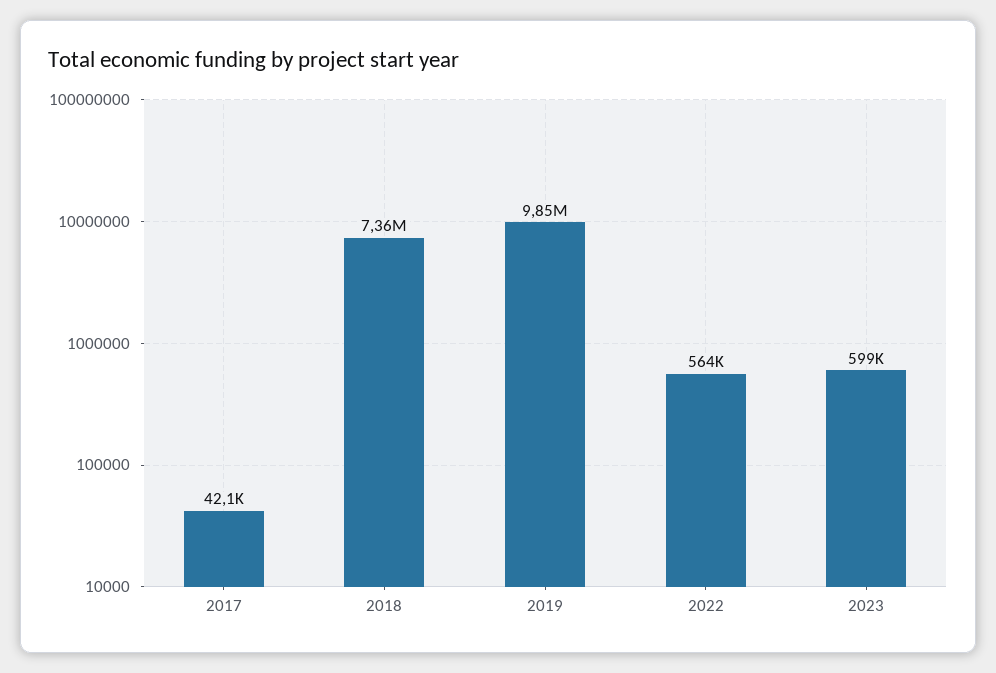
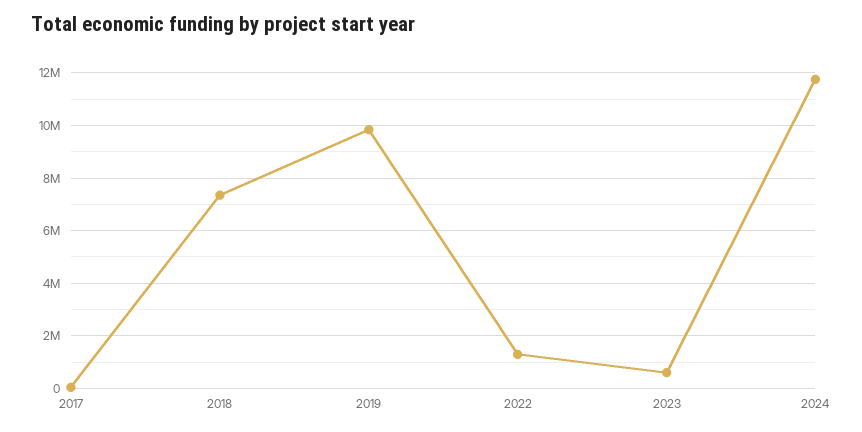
2022: 564000 -> 1250000
2024: none -> 11750000

